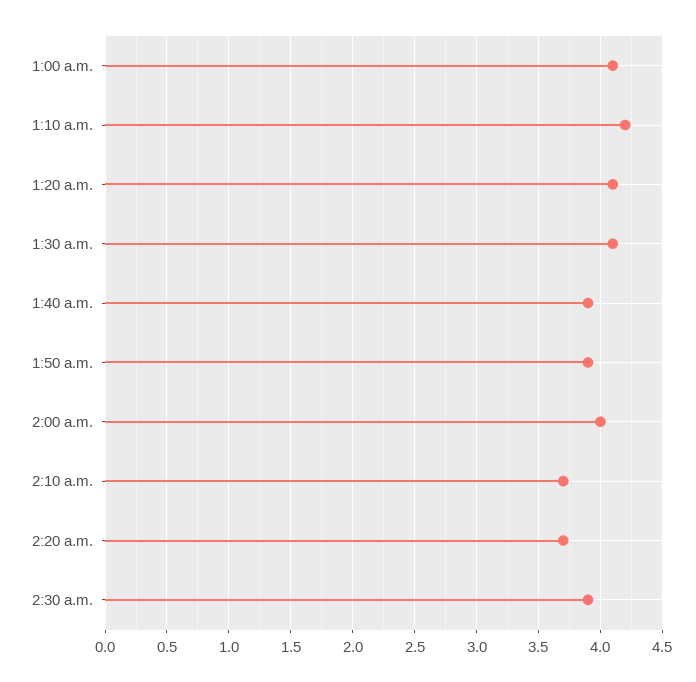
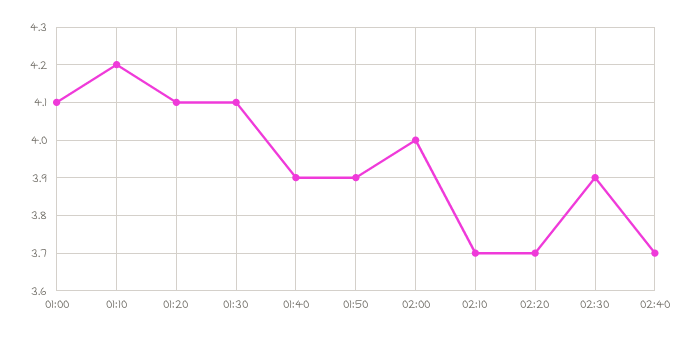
02:40: none -> 3.7

